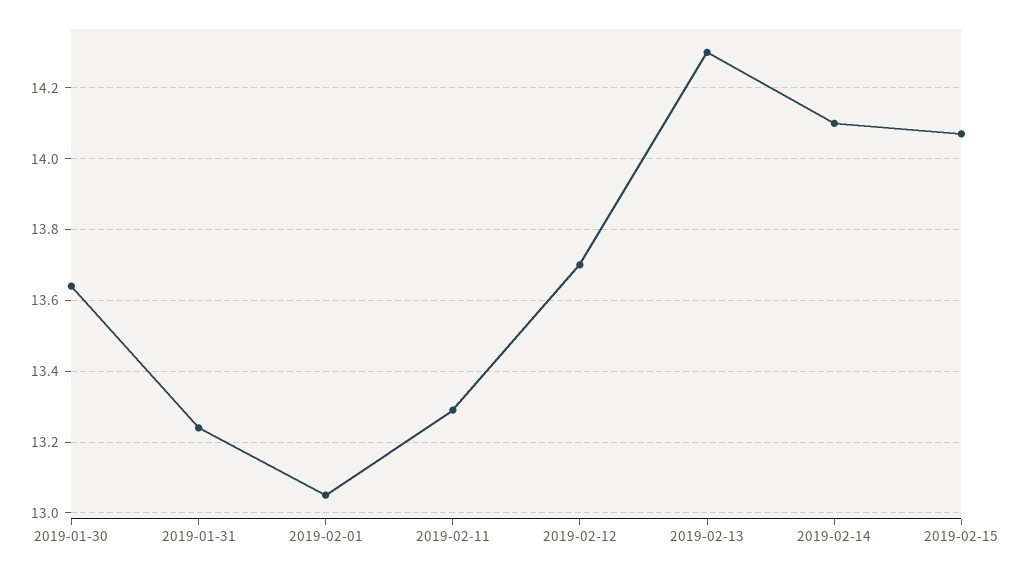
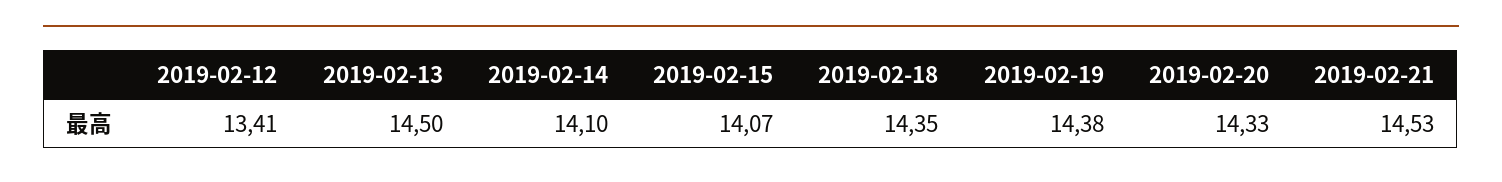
2019-01-30: 13.65 -> none
2019-01-31: 13.25 -> none
2019-02-01: 13.05 -> none
2019-02-11: 13.3 -> none
2019-02-12: 13.7 -> 13.41
2019-02-13: 14.3 -> 14.5
2019-02-18: none -> 14.35
2019-02-19: none -> 14.38
2019-02-20: none -> 14.33
2019-02-21: none -> 14.53

